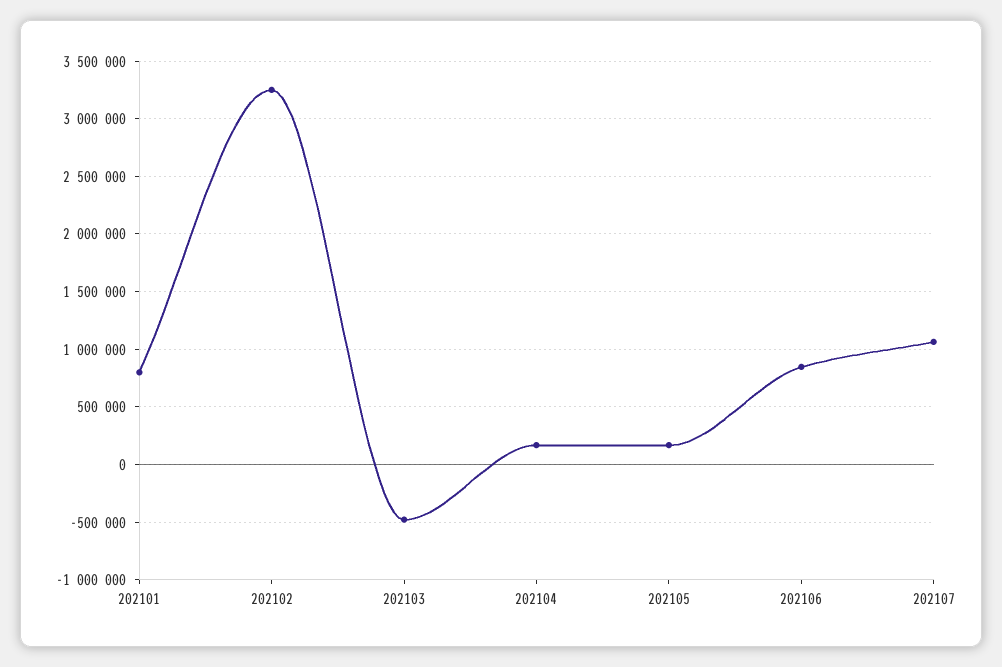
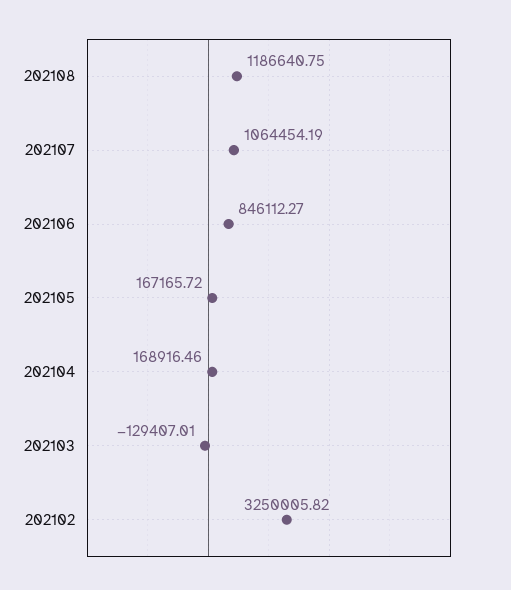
202101: 800000 -> none
202103: -500000 -> -129407.01
202108: none -> 1186640.75

